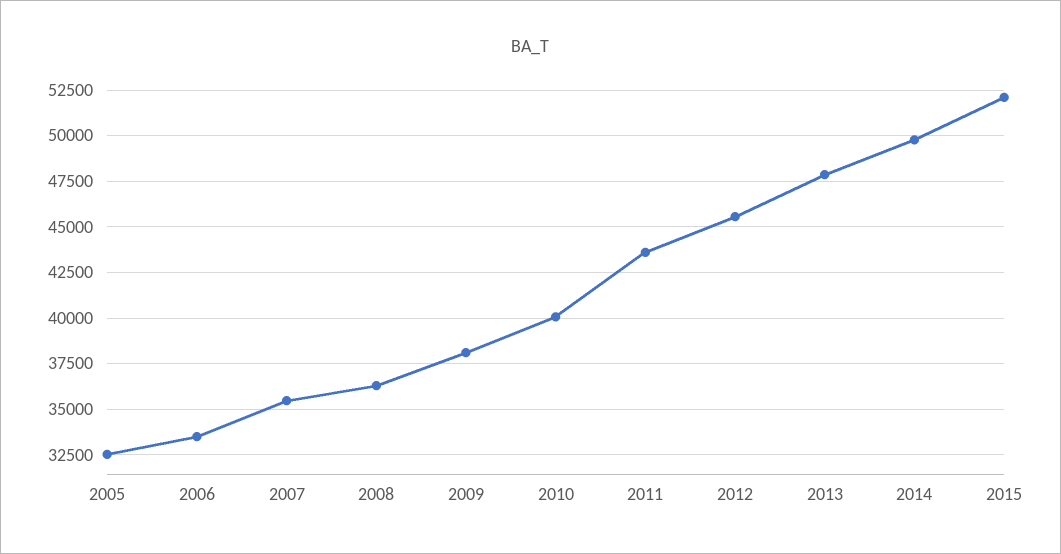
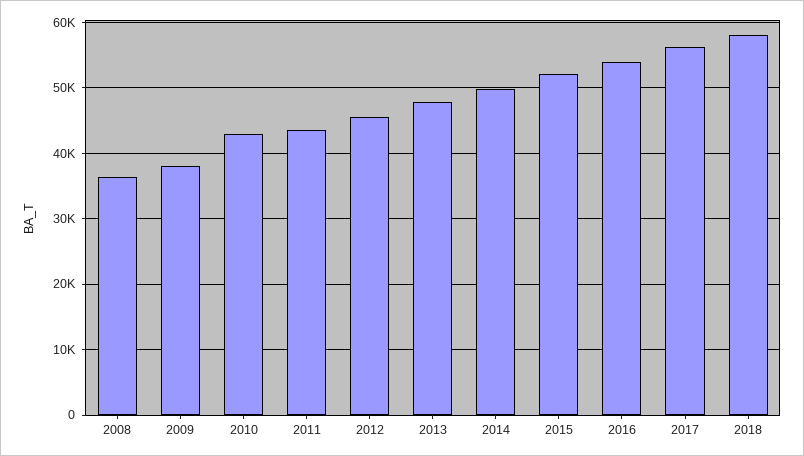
2005: 32500 -> none
2006: 33500 -> none
2007: 35500 -> none
2010: 40000 -> 43000
2016: none -> 54000
2017: none -> 56000
2018: none -> 58000

